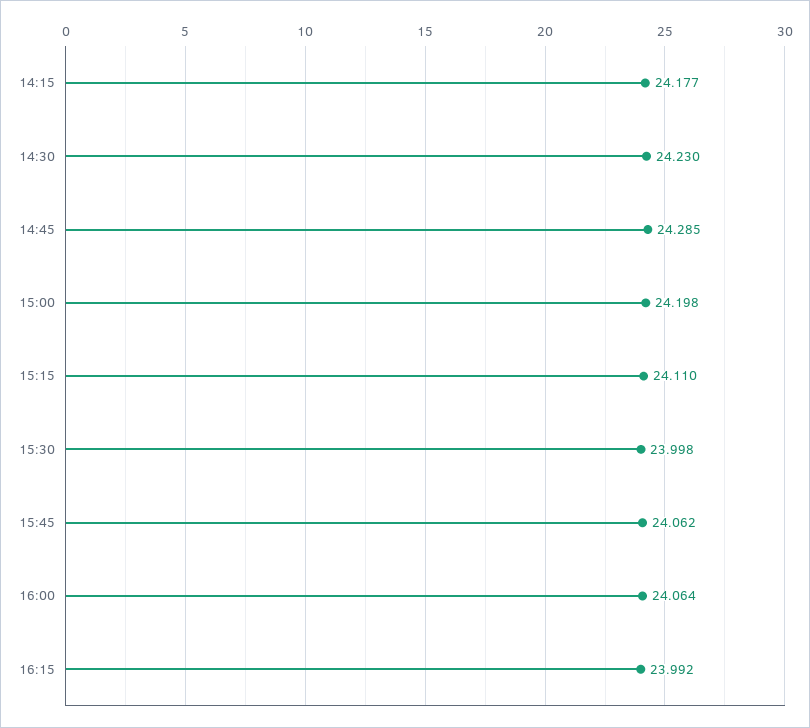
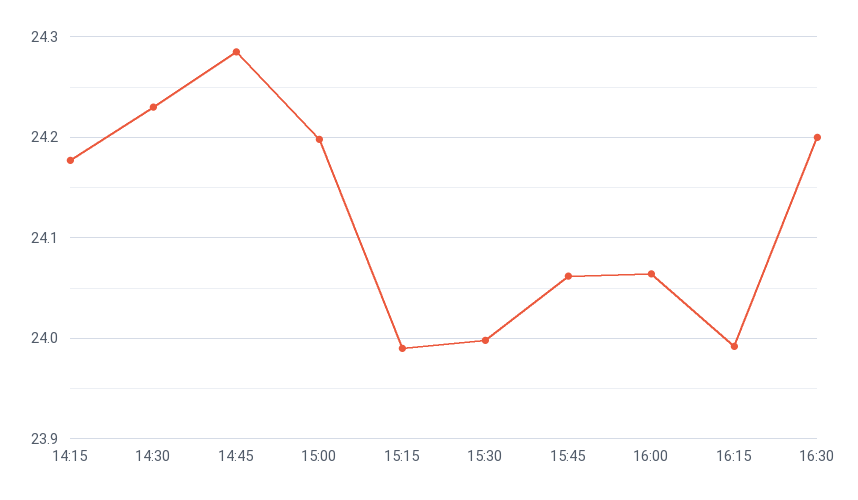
15:15: 24.11 -> 23.99
16:30: none -> 24.2

